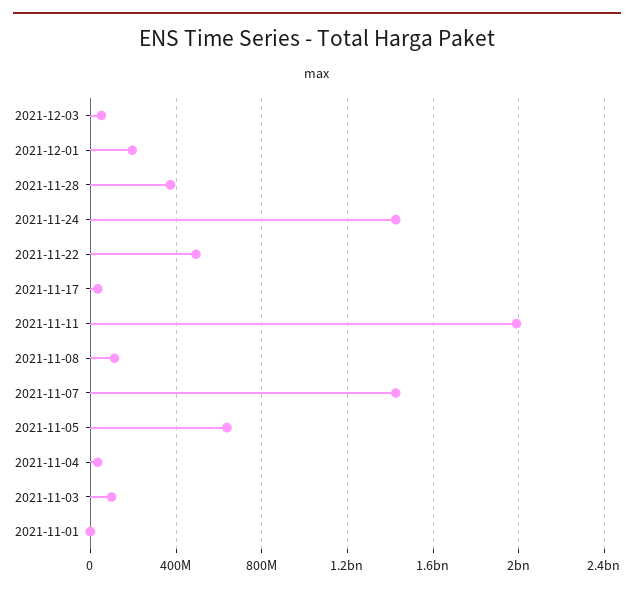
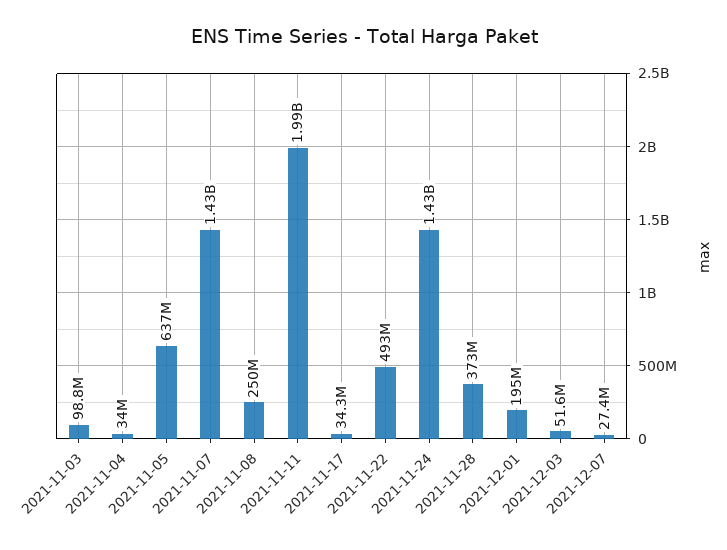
2021-11-08: 100000000 -> 250000000
2021-11-01: 0 -> none
2021-12-07: none -> 27400000

